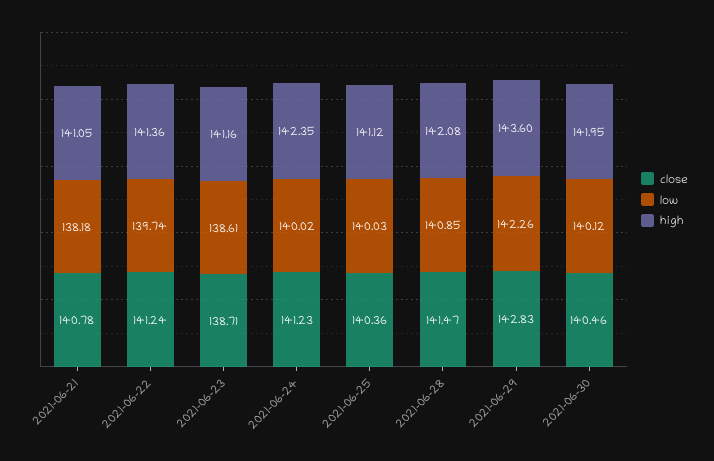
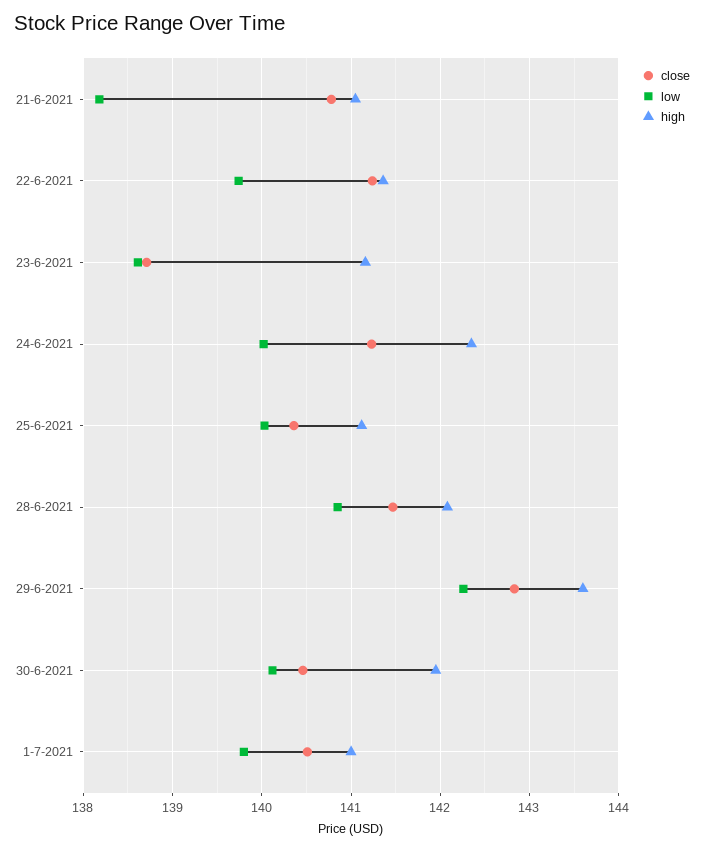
close, 1-7-2021: none -> 140.5
low, 1-7-2021: none -> 139.8
high, 1-7-2021: none -> 141

